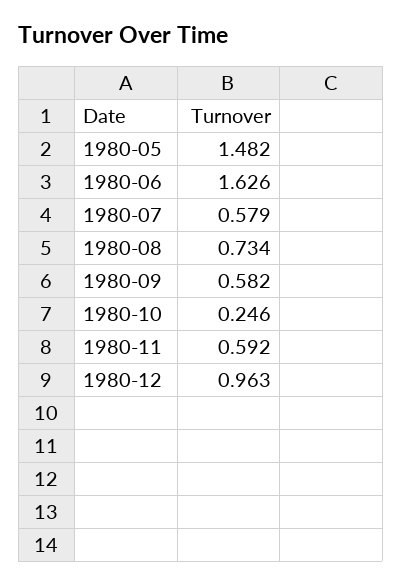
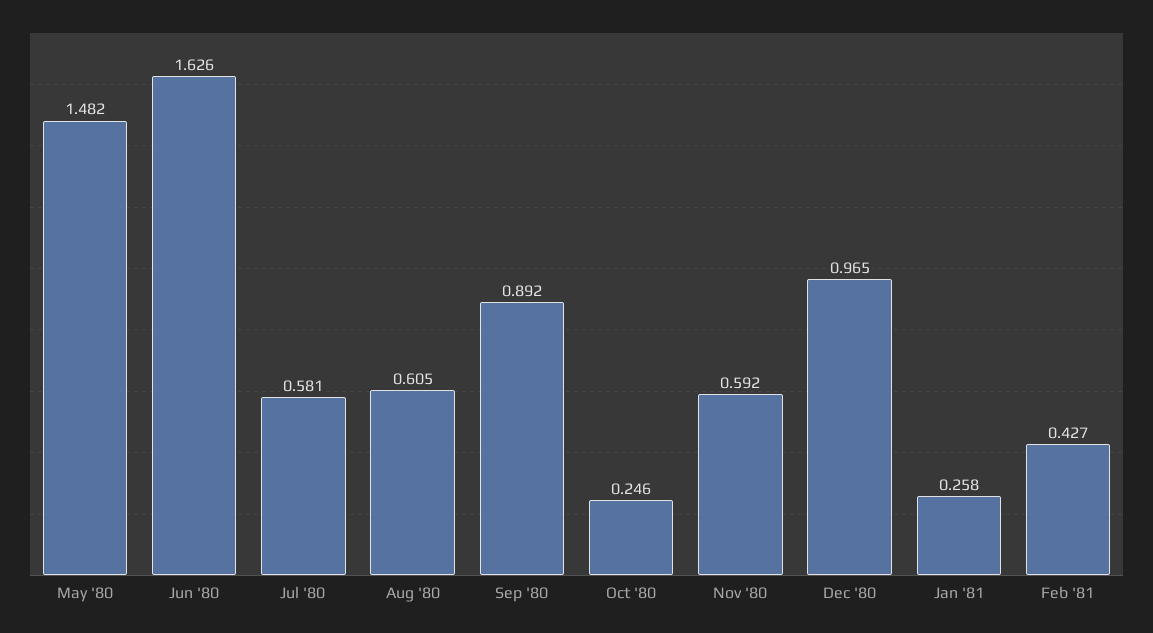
1980-07: 0.579 -> 0.581
1980-08: 0.734 -> 0.605
1980-09: 0.582 -> 0.892
1980-12: 0.963 -> 0.965
Jan '81: none -> 0.258
Feb '81: none -> 0.427

